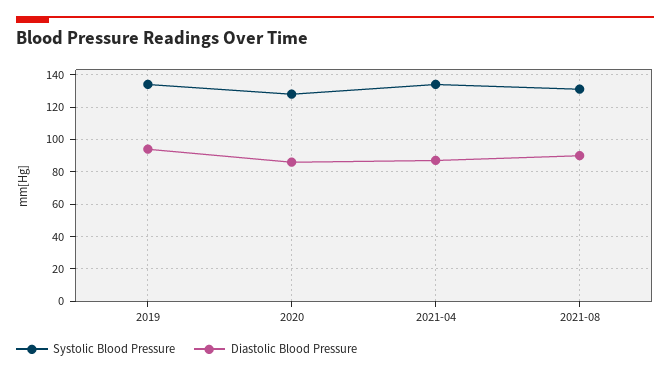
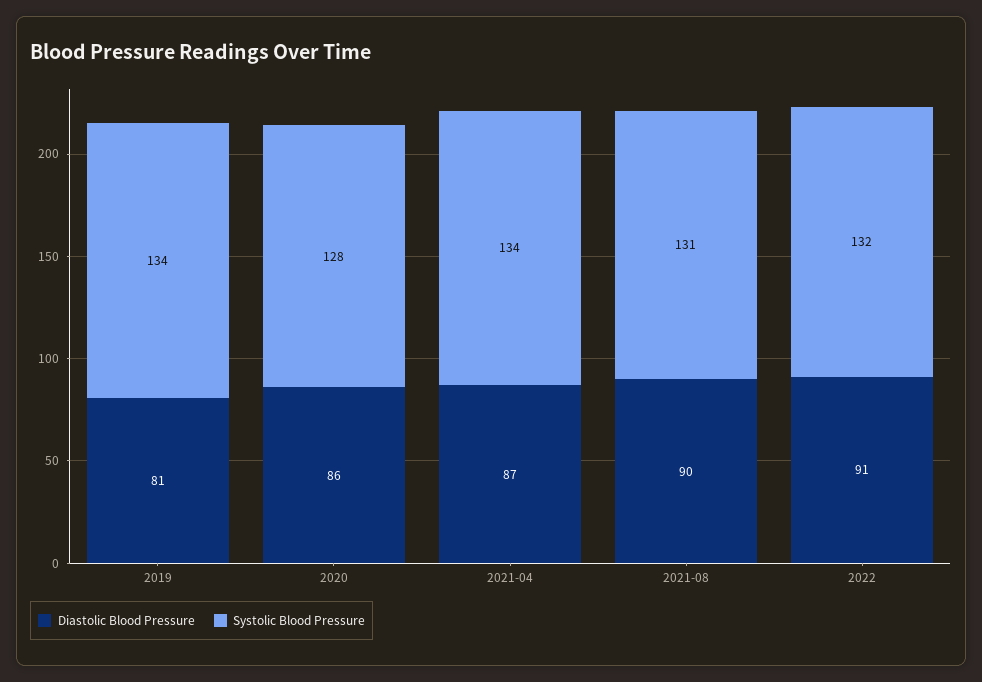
Diastolic Blood Pressure, 2019: 95 -> 81
Diastolic Blood Pressure, 2022: none -> 91
Systolic Blood Pressure, 2022: none -> 132

